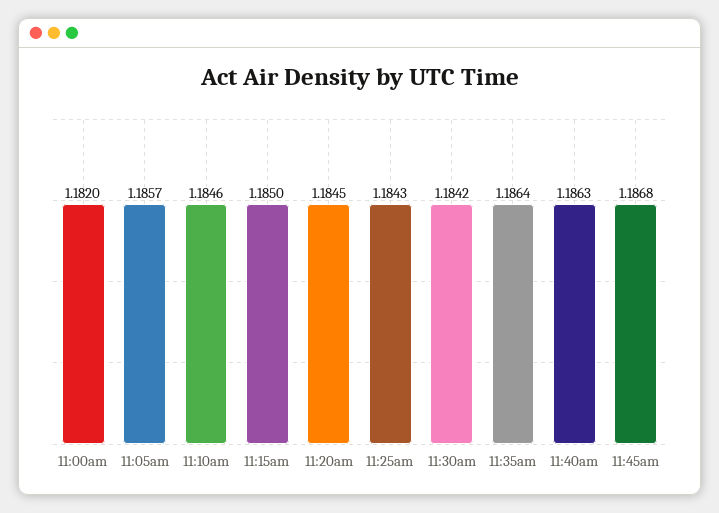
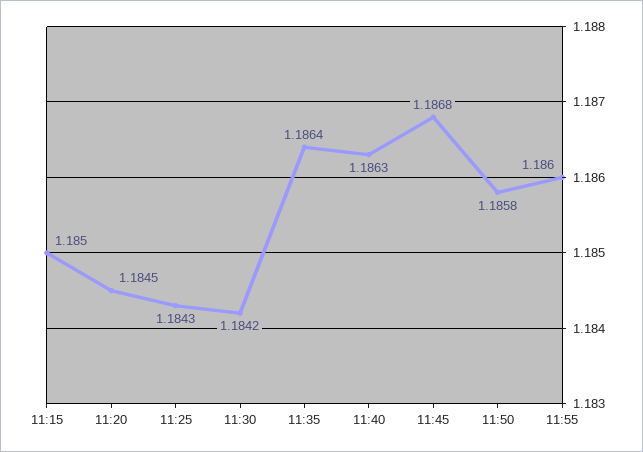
11:00am: 1.182 -> none
11:05am: 1.1857 -> none
11:10am: 1.1846 -> none
11:50: none -> 1.1858
11:55: none -> 1.186

